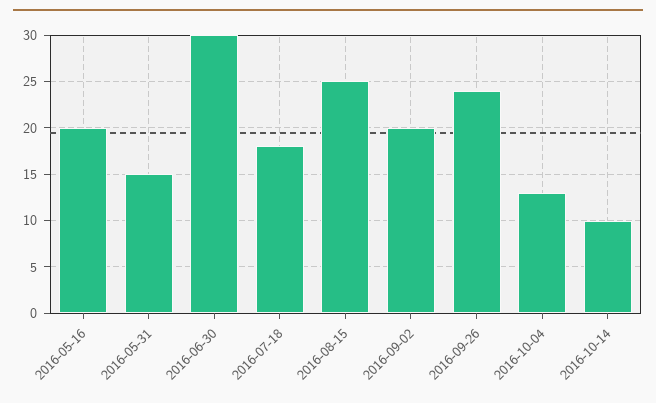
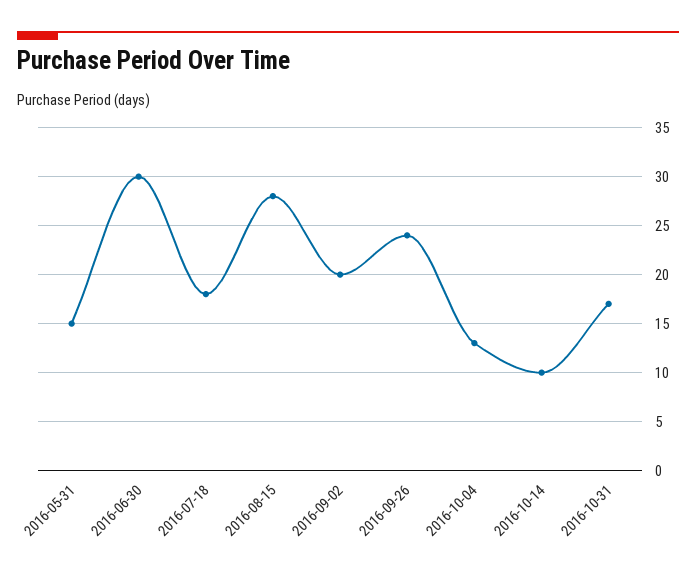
2016-05-16: 20 -> none
2016-08-15: 25 -> 28
2016-10-31: none -> 17

